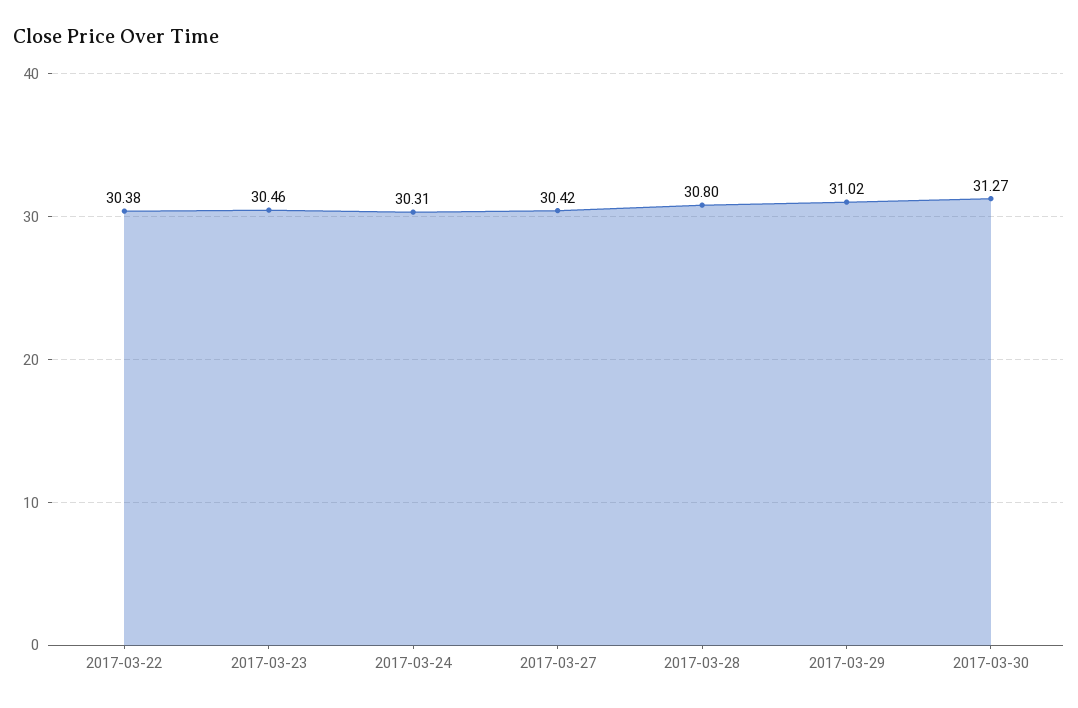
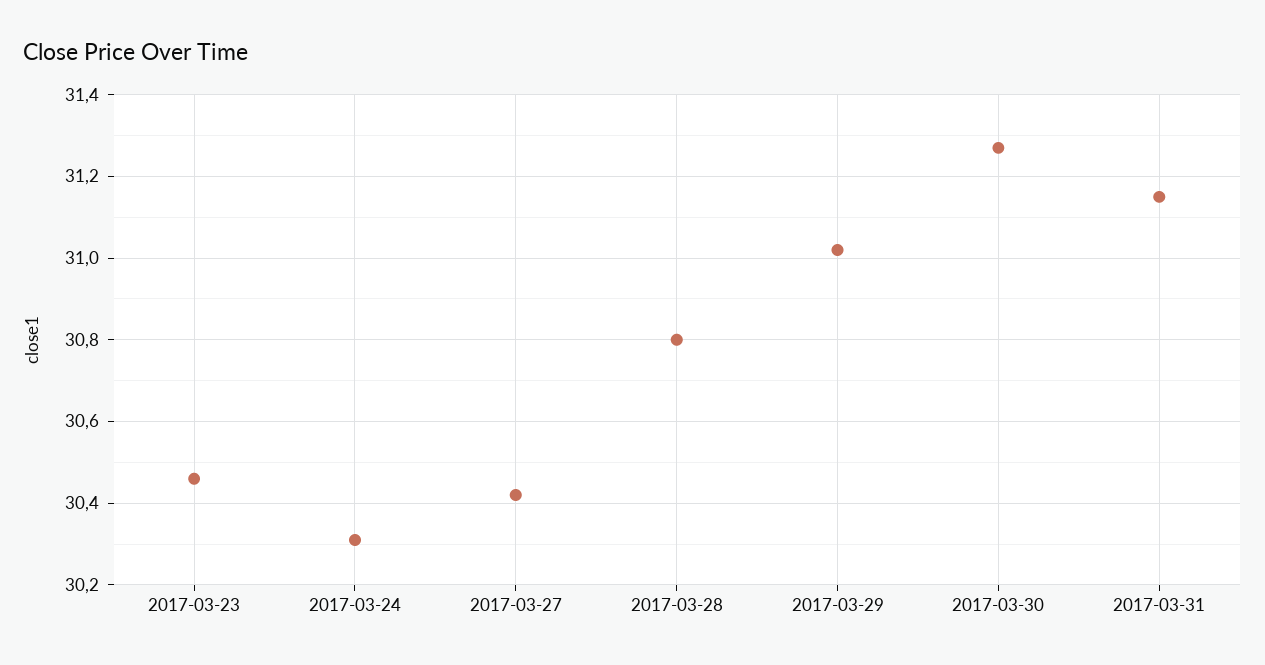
2017-03-22: 30.38 -> none
2017-03-31: none -> 31.15

